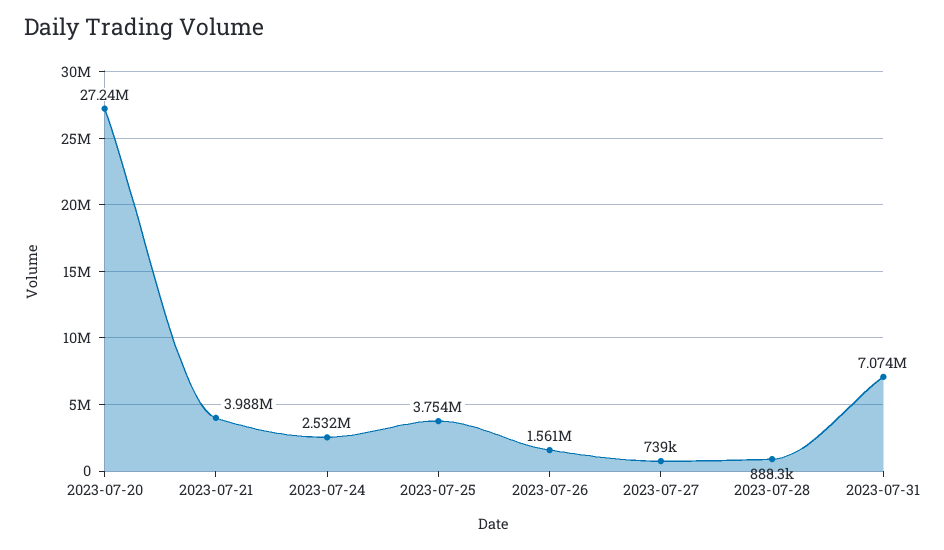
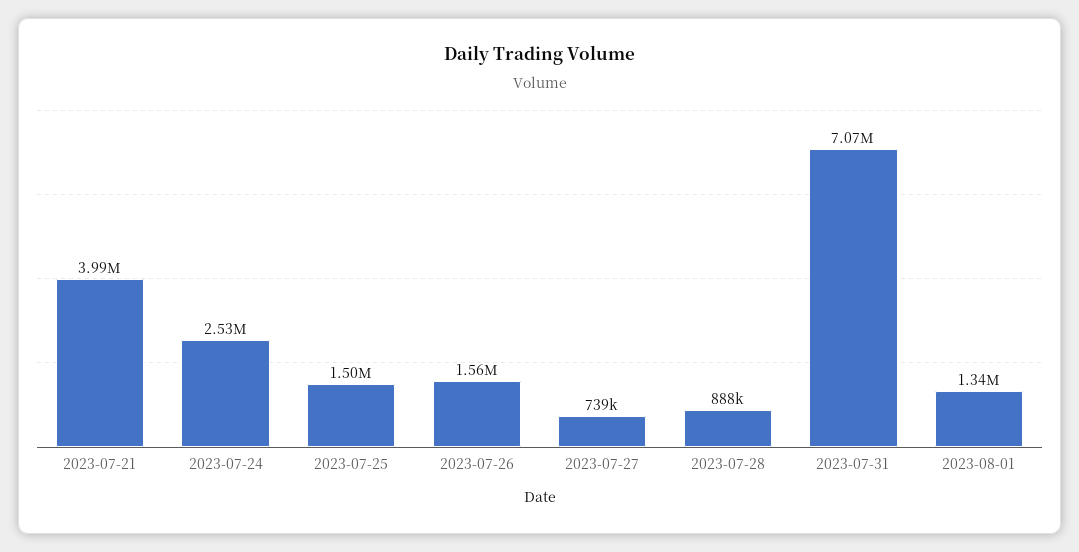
2023-07-20: 27240000 -> none
2023-07-25: 3754000 -> 1500000
2023-08-01: none -> 1340000

